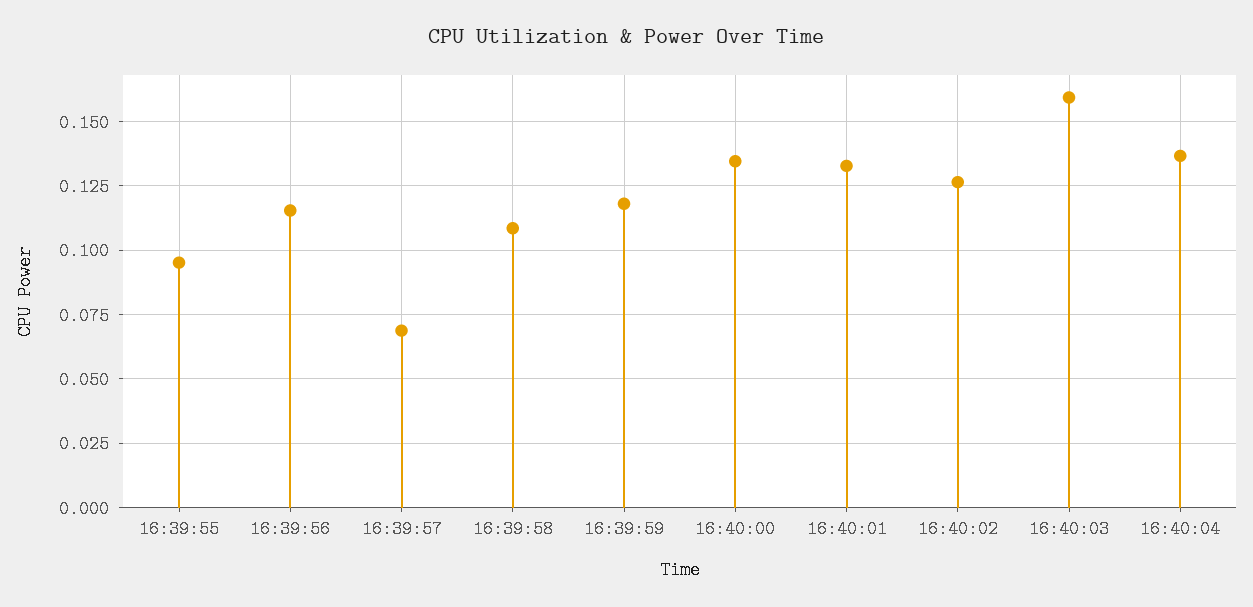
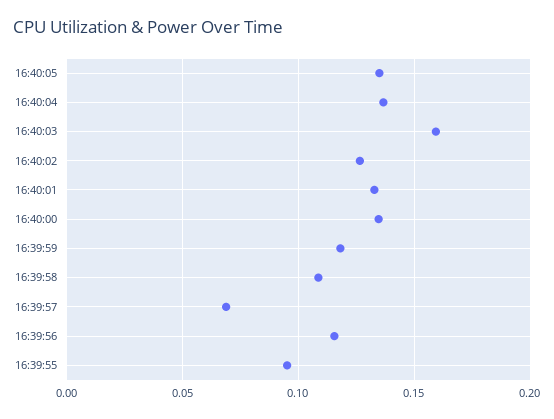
16:40:05: none -> 0.135

